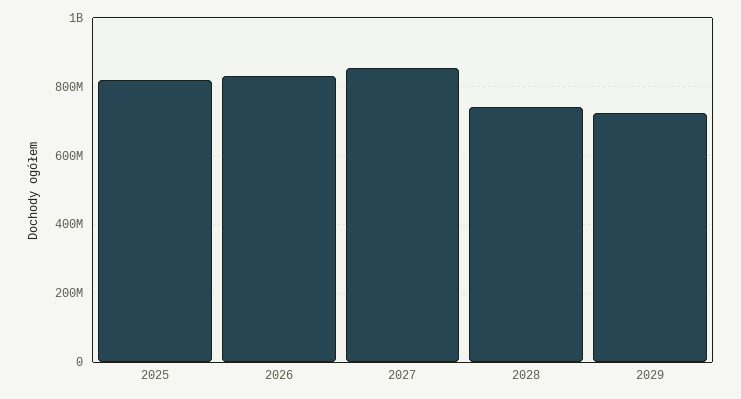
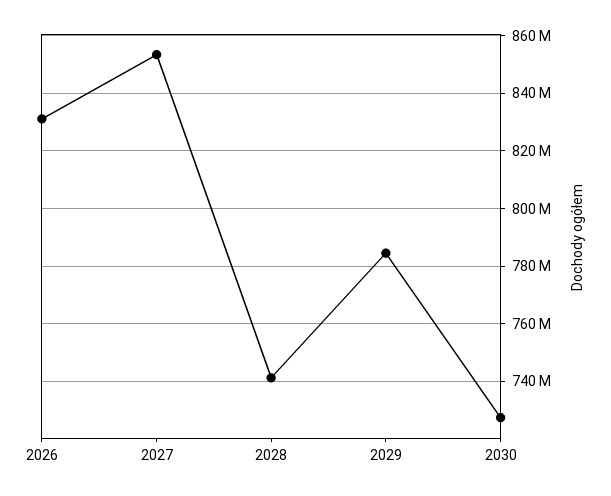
2025: 820000000 -> none
2029: 720000000 -> 785000000
2030: none -> 727500000

